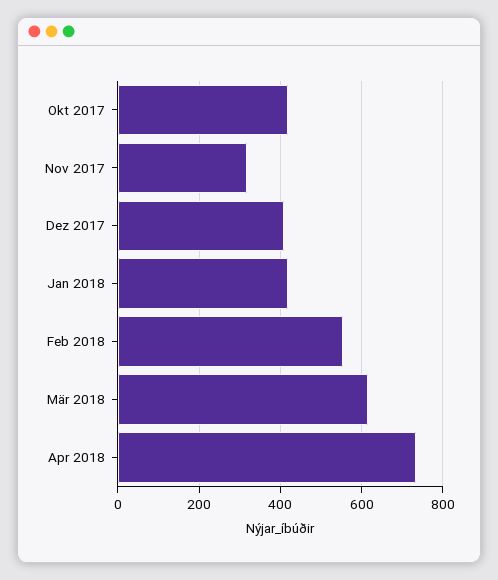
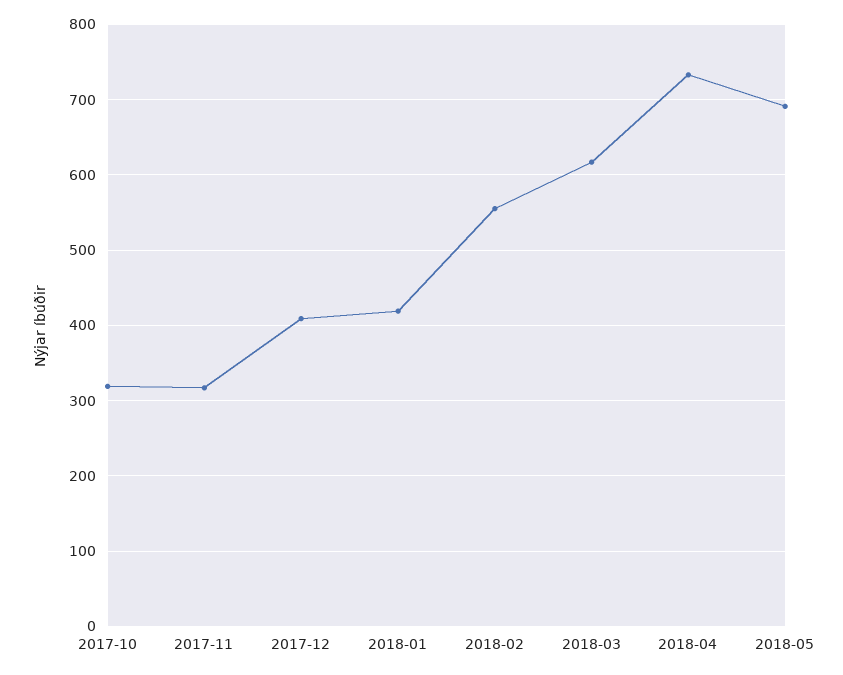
Okt 2017: 420 -> 320
2018-05: none -> 690

